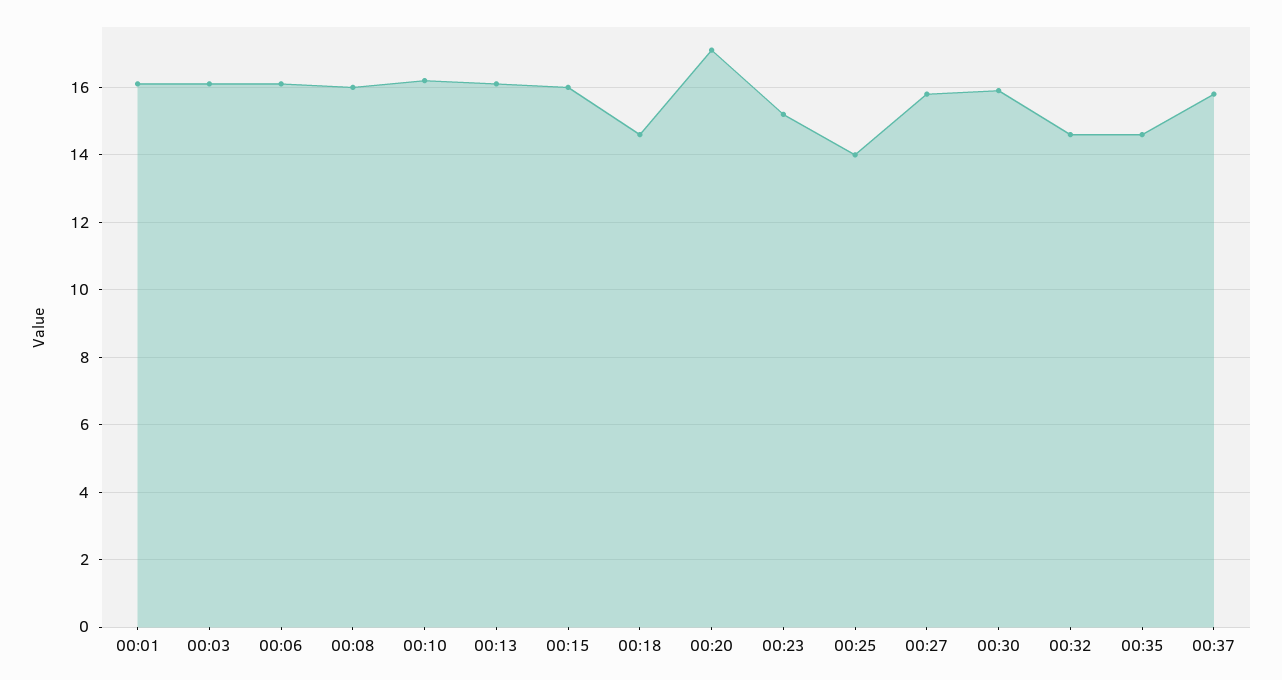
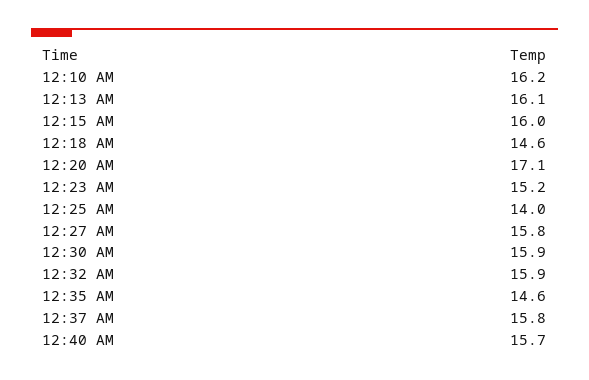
00:01: 16 -> none
00:03: 16 -> none
00:06: 16 -> none
00:08: 16 -> none
00:32: 14.5 -> 15.9
12:40 AM: none -> 15.7

